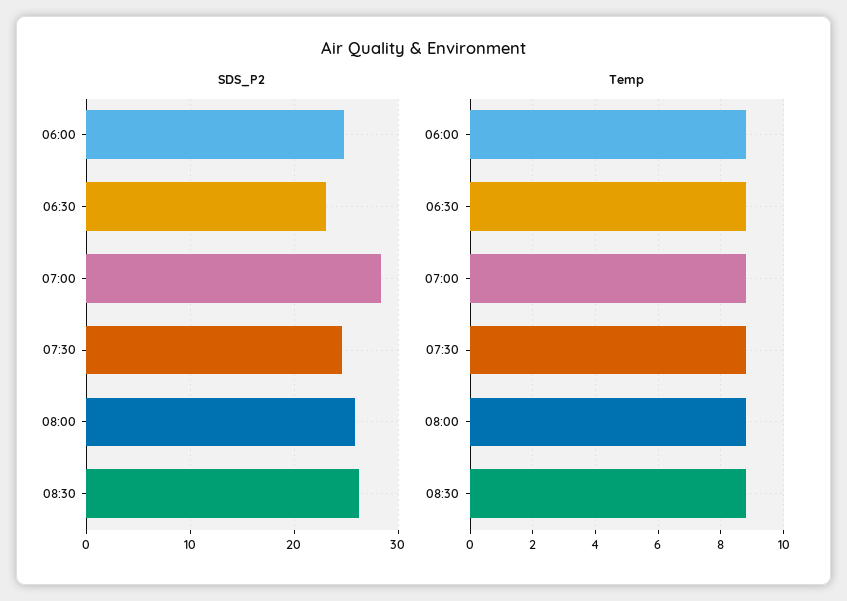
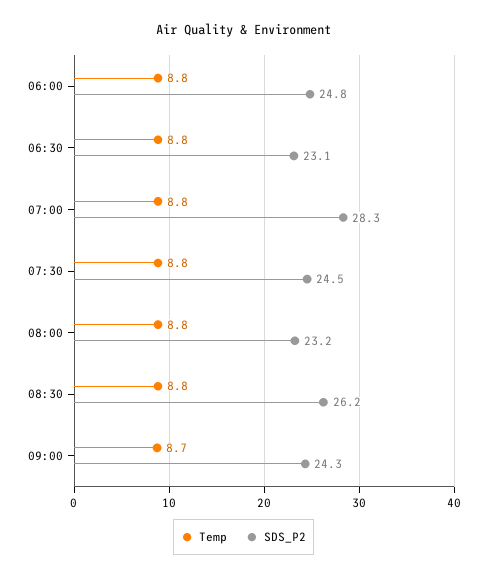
SDS_P2, 08:00: 26 -> 23.2
Temp, 09:00: none -> 8.7
SDS_P2, 09:00: none -> 24.3

